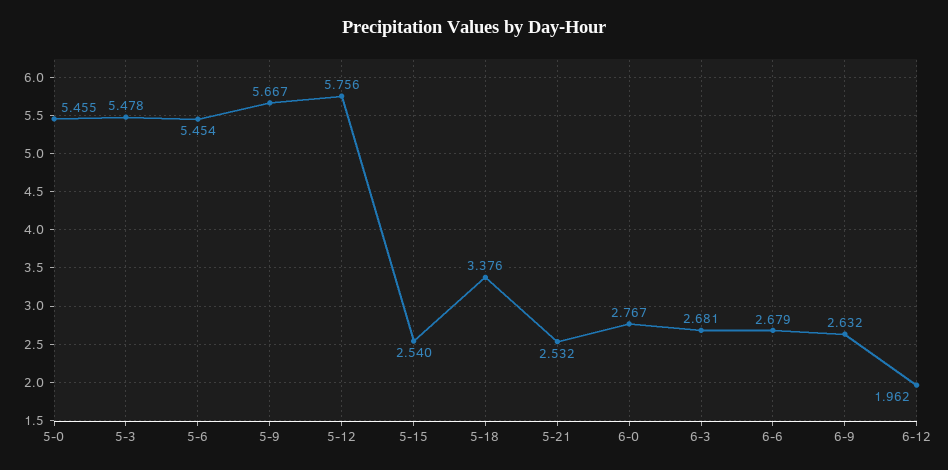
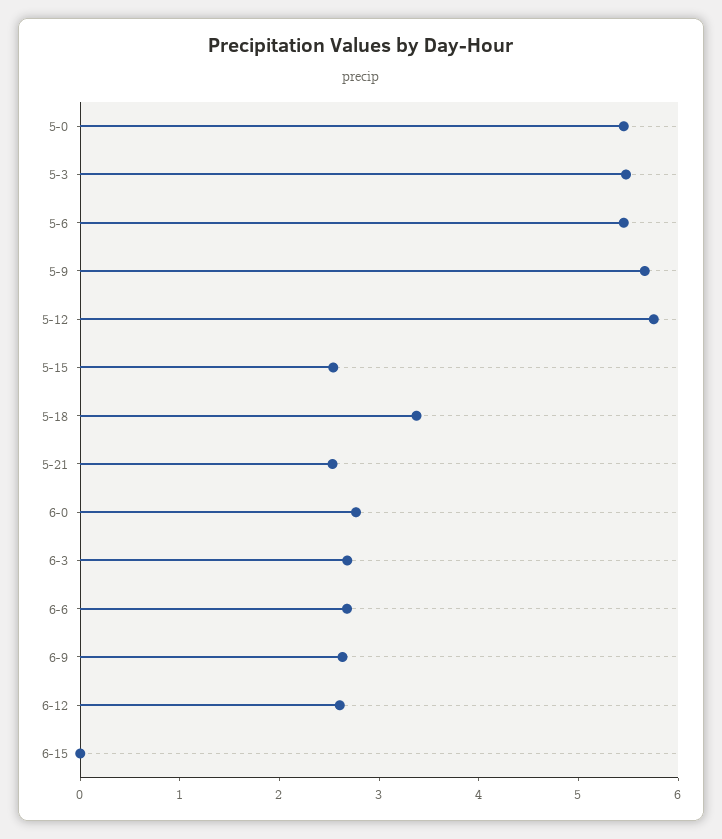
6-12: 1.962 -> 2.6
6-15: none -> 0

